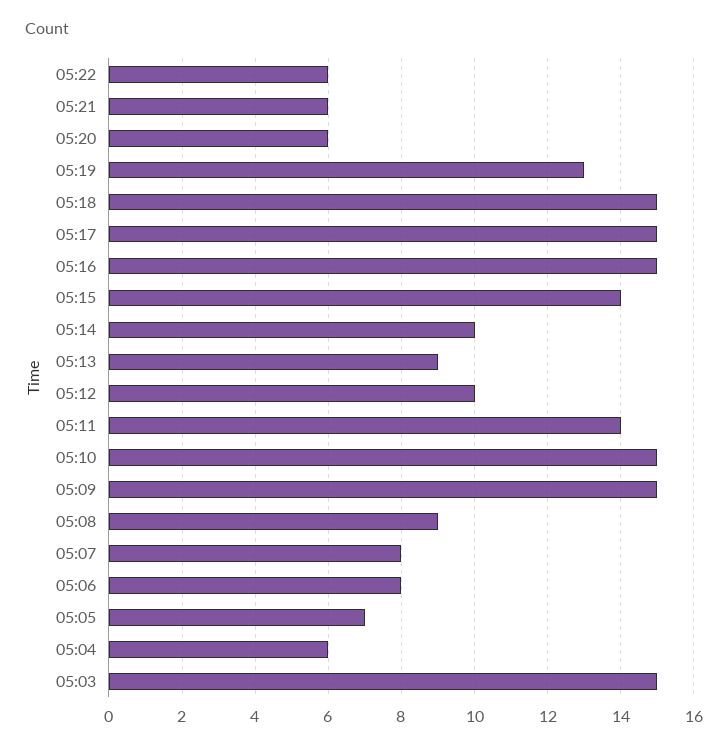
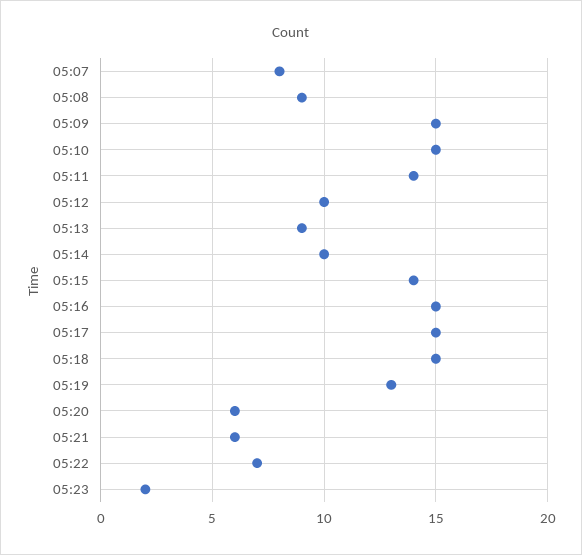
05:22: 6 -> 7
05:06: 8 -> none
05:05: 7 -> none
05:04: 6 -> none
05:03: 15 -> none
05:23: none -> 2

